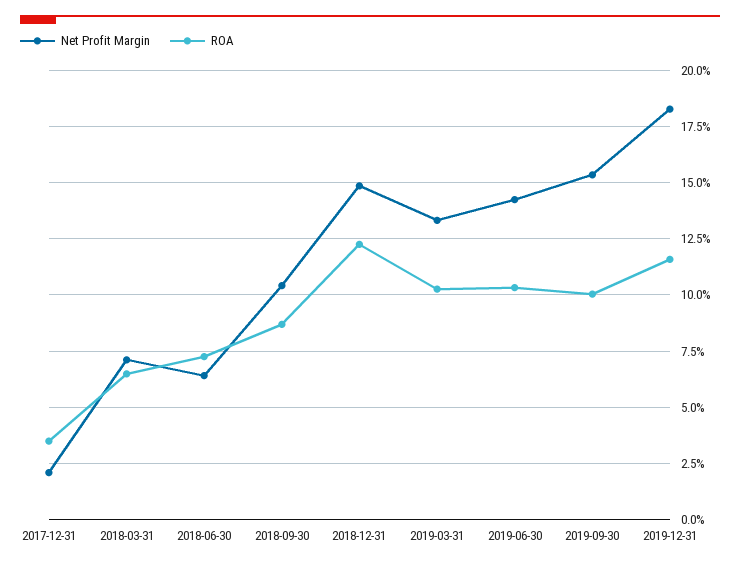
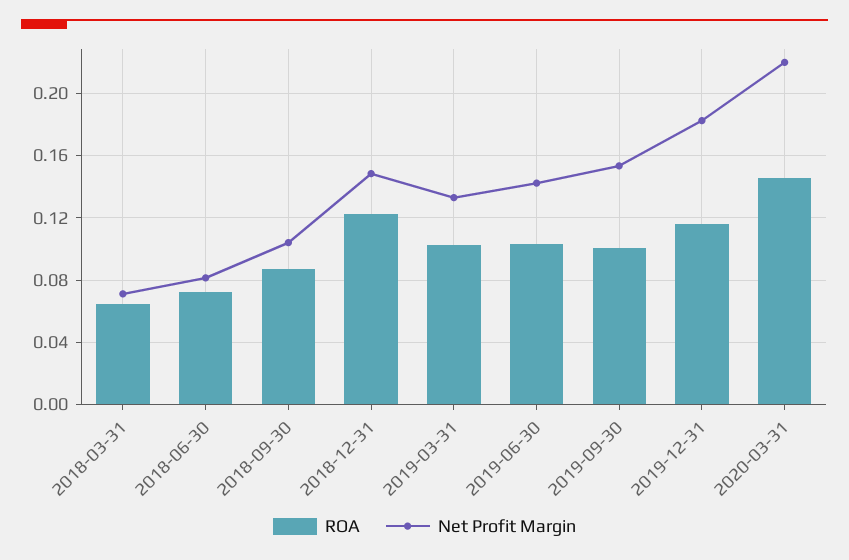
Net Profit Margin, 2017-12-31: 0.02 -> none
ROA, 2017-12-31: 0.035 -> none
Net Profit Margin, 2018-06-30: 0.065 -> 0.08
ROA, 2020-03-31: none -> 0.145
Net Profit Margin, 2020-03-31: none -> 0.22

